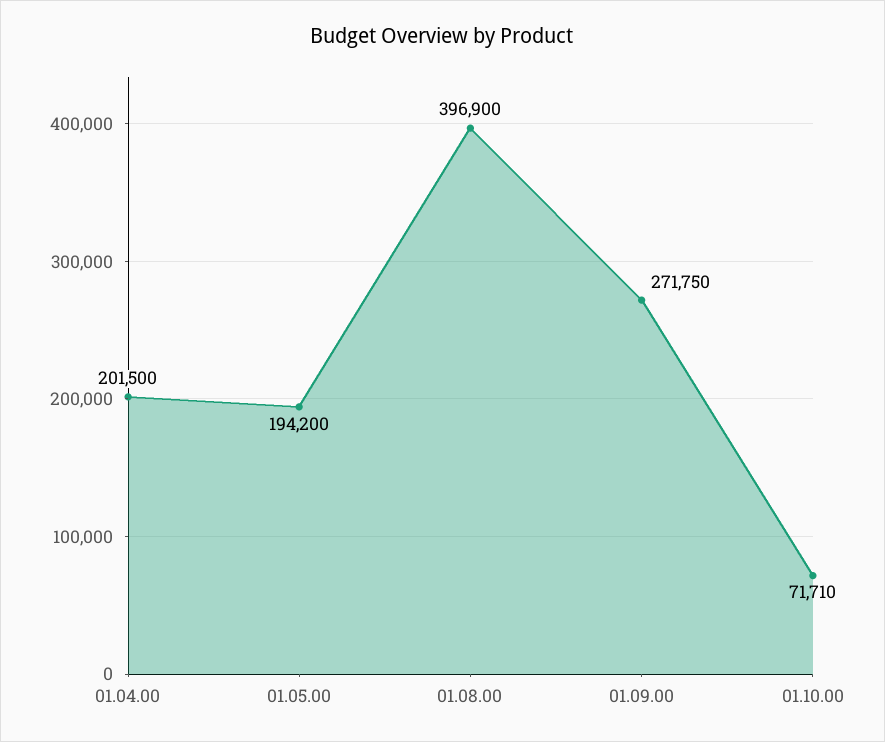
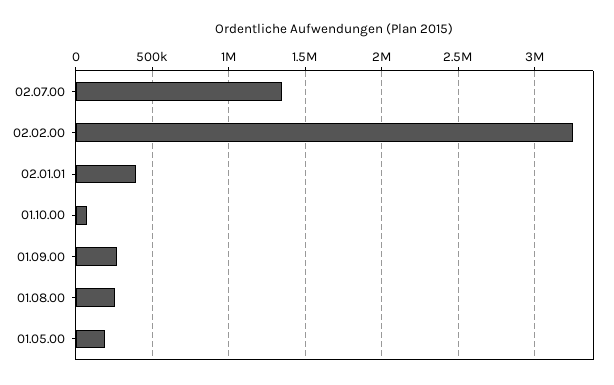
01.04.00: 201500 -> none
01.08.00: 396900 -> 250000
02.07.00: none -> 1350000
02.02.00: none -> 3250000
02.01.01: none -> 400000

